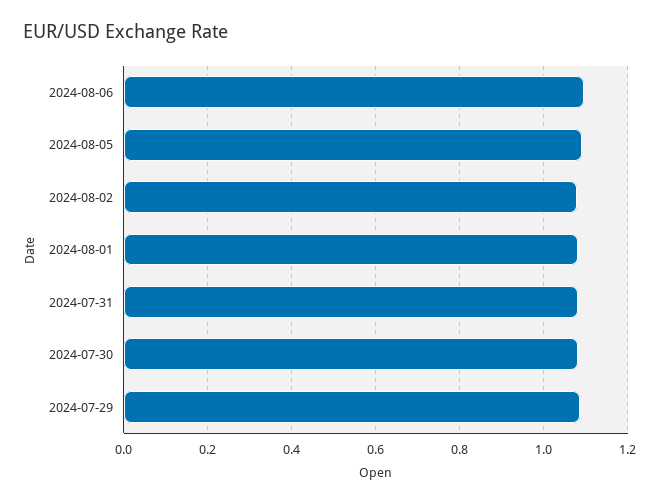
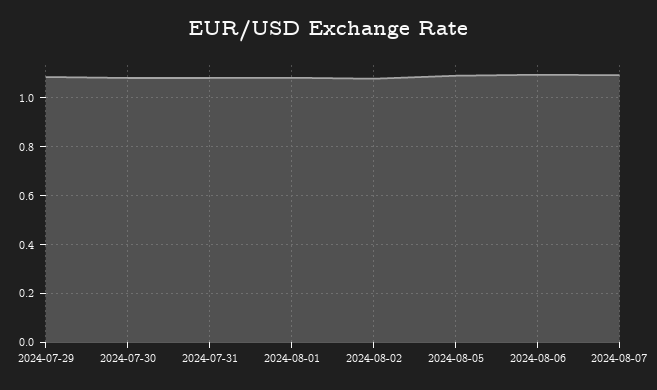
2024-08-07: none -> 1.1

